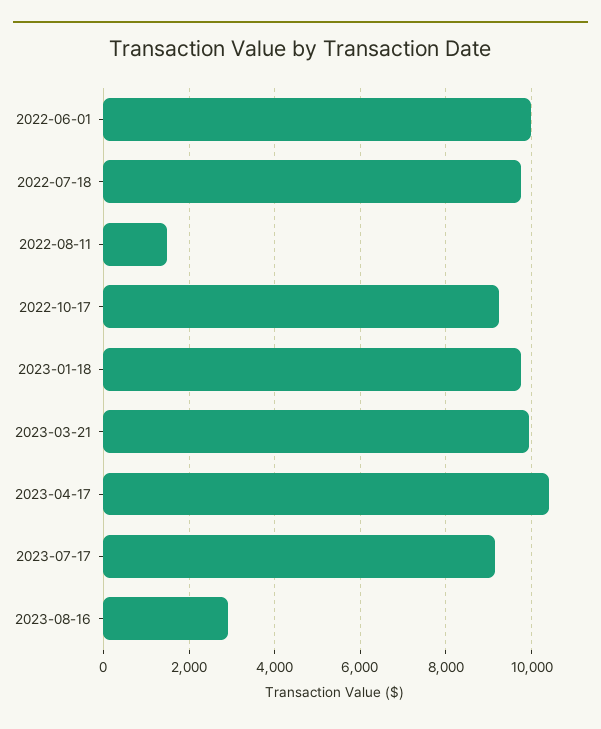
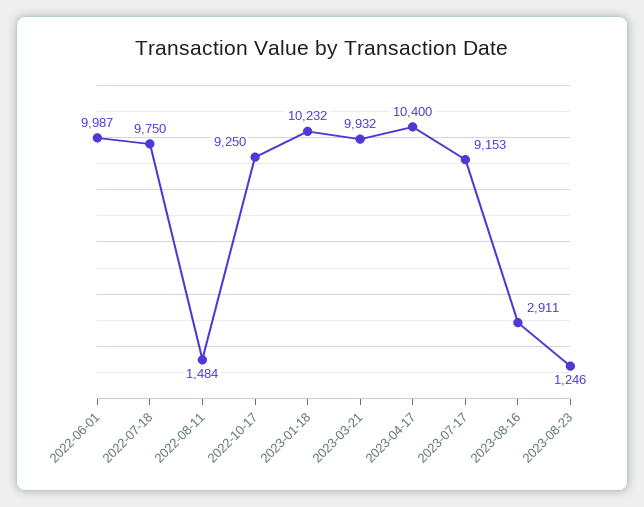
2023-01-18: 9800 -> 10232
2023-08-23: none -> 1246

